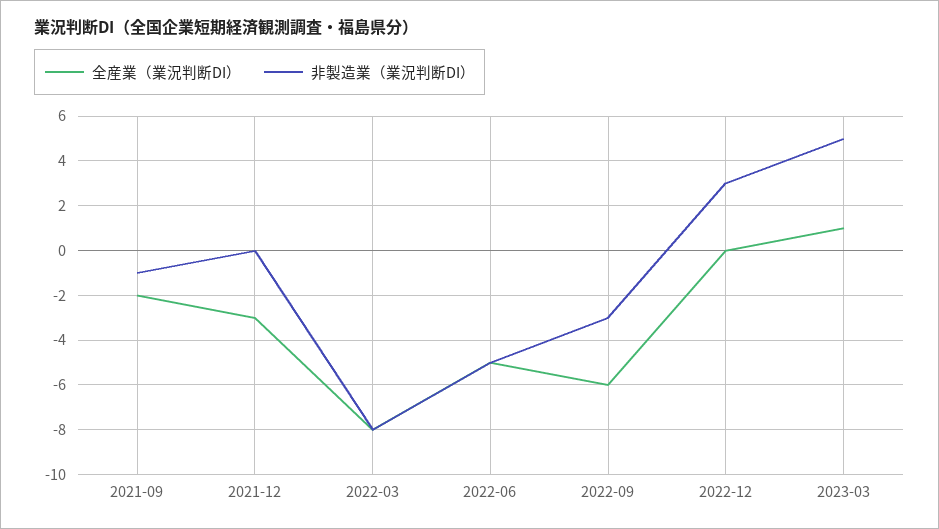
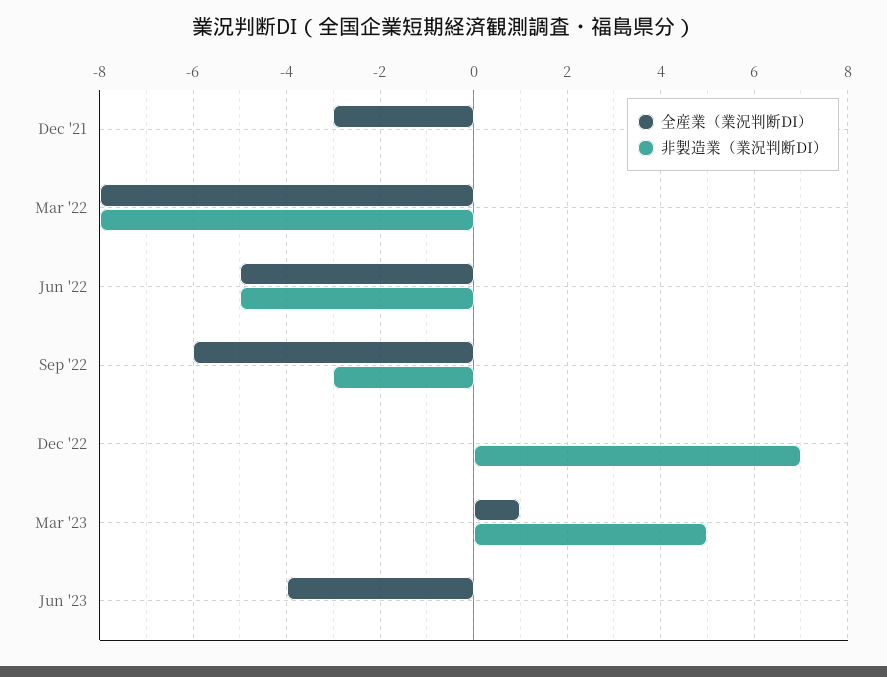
全産業（業況判断DI）, 2021-09: -2 -> none
非製造業（業況判断DI）, 2021-09: -1 -> none
非製造業（業況判断DI）, 2022-12: 3 -> 7
全産業（業況判断DI）, Jun '23: none -> -4
非製造業（業況判断DI）, Jun '23: none -> 0

